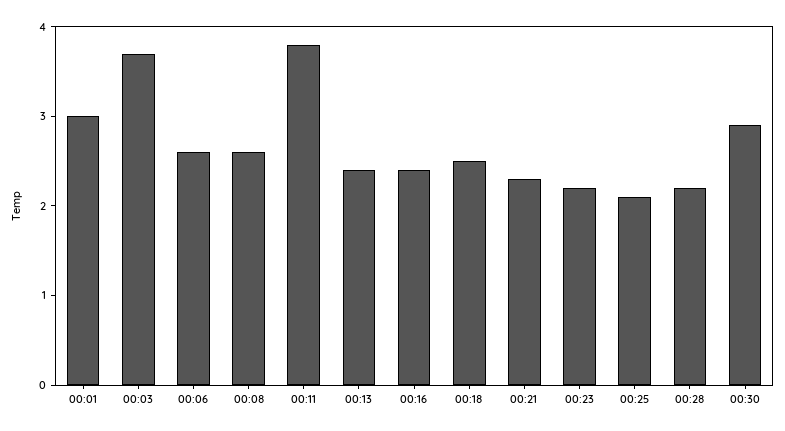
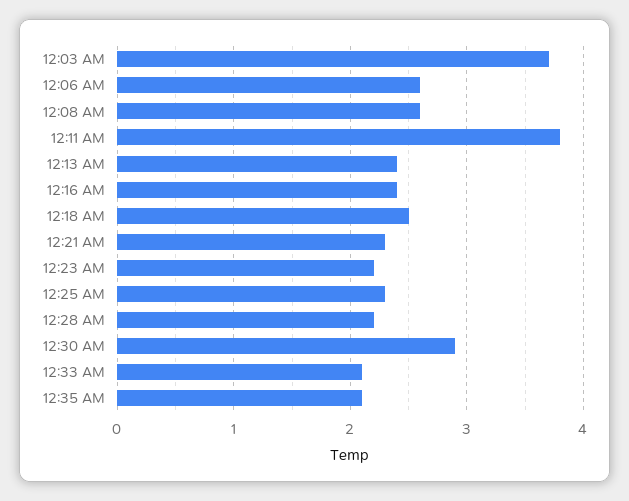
00:01: 3 -> none
00:25: 2.1 -> 2.3
12:33 AM: none -> 2.1
12:35 AM: none -> 2.1

